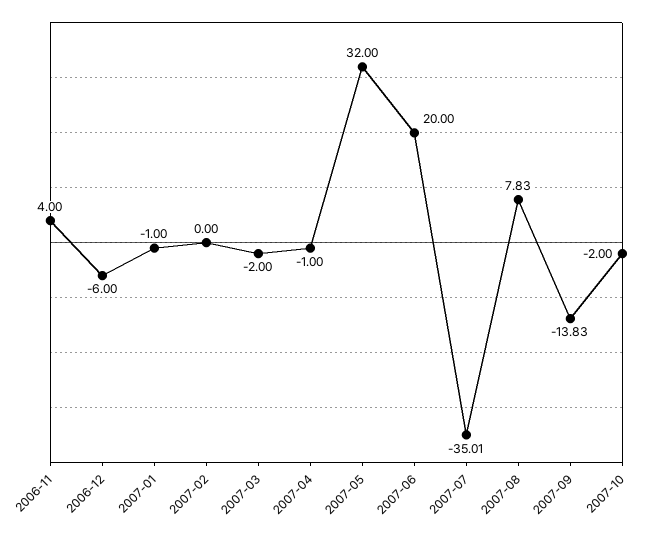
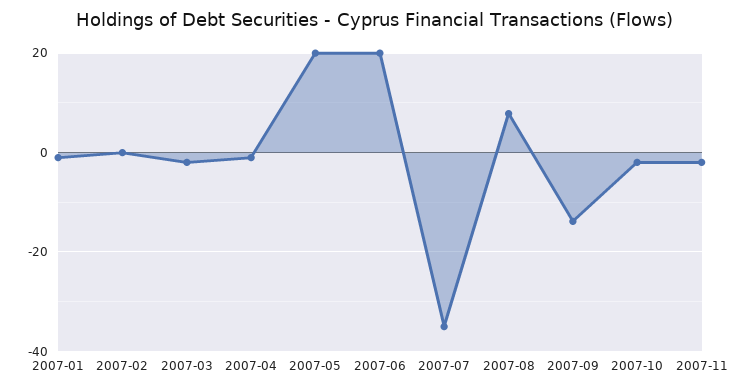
2006-11: 4 -> none
2006-12: -6 -> none
2007-05: 32 -> 20
2007-11: none -> -2

